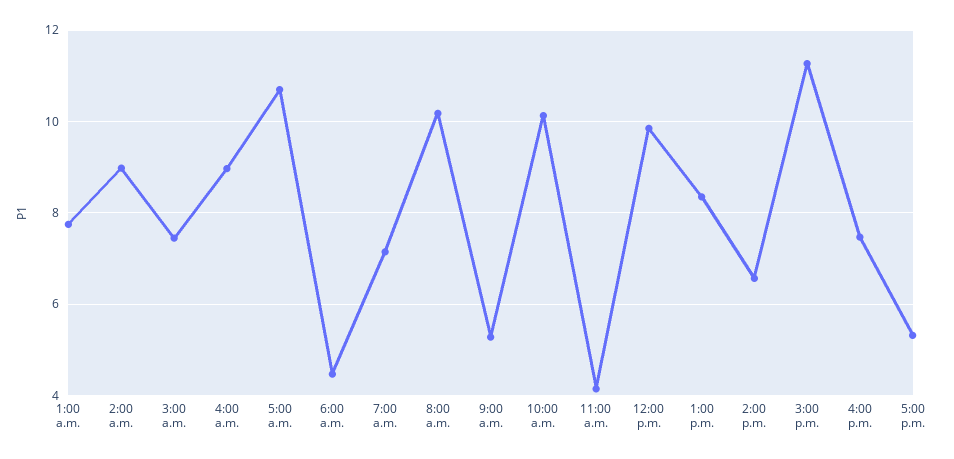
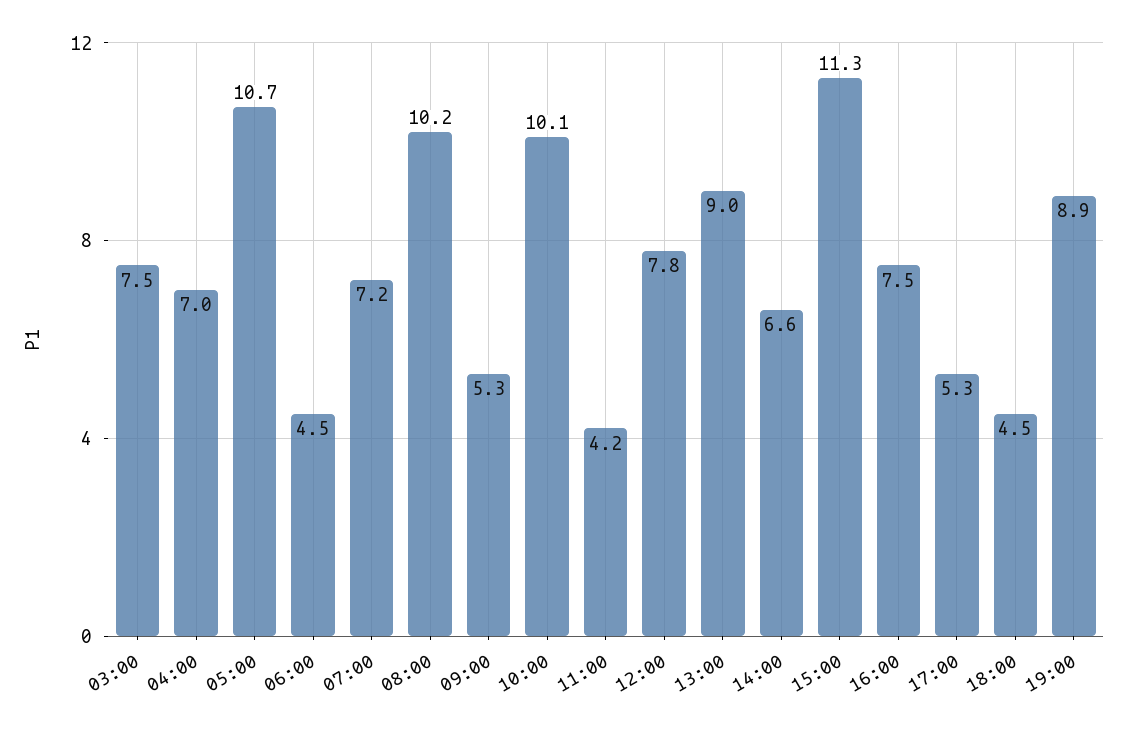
1:00 a.m.: 7.8 -> none
2:00 a.m.: 9 -> none
4:00 a.m.: 9 -> 7
12:00 p.m.: 9.8 -> 7.8
1:00 p.m.: 8.4 -> 9
18:00: none -> 4.5
19:00: none -> 8.9

